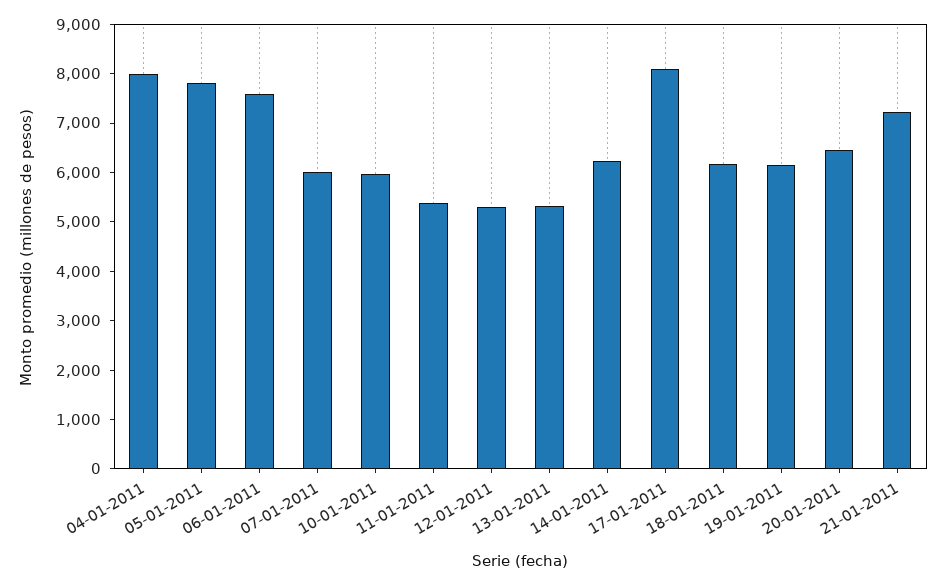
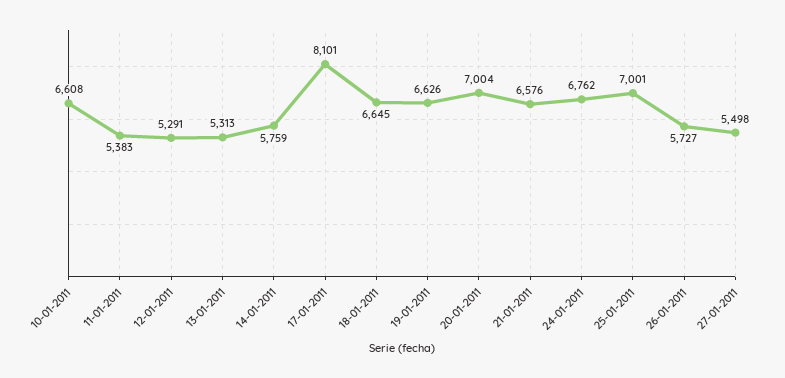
04-01-2011: 8000 -> none
05-01-2011: 7800 -> none
06-01-2011: 7600 -> none
07-01-2011: 6000 -> none
10-01-2011: 6000 -> 6608
14-01-2011: 6200 -> 5759
18-01-2011: 6200 -> 6645
19-01-2011: 6200 -> 6626
20-01-2011: 6400 -> 7004
21-01-2011: 7200 -> 6576
24-01-2011: none -> 6762
25-01-2011: none -> 7001
26-01-2011: none -> 5727
27-01-2011: none -> 5498

